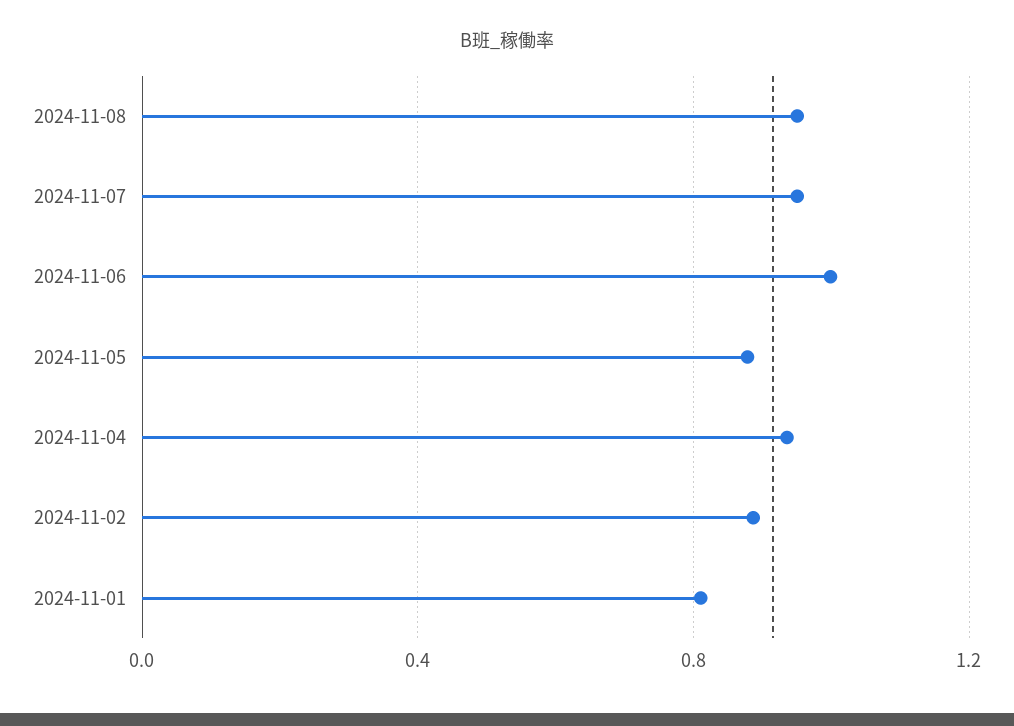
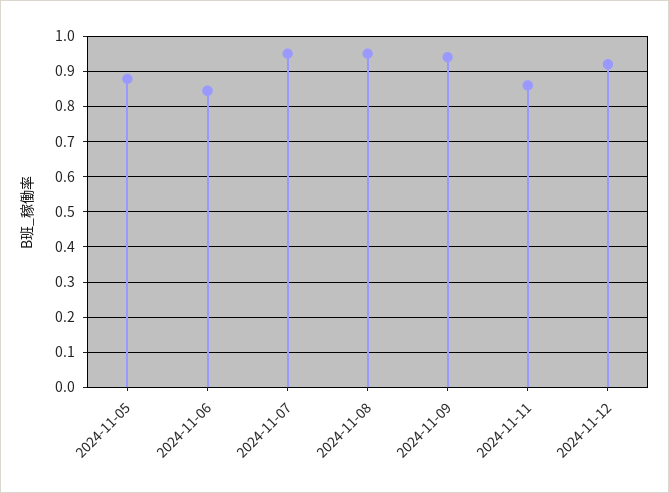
2024-11-06: 1 -> 0.84
2024-11-04: 0.95 -> none
2024-11-02: 0.9 -> none
2024-11-01: 0.8 -> none
2024-11-09: none -> 0.94
2024-11-11: none -> 0.86
2024-11-12: none -> 0.92

